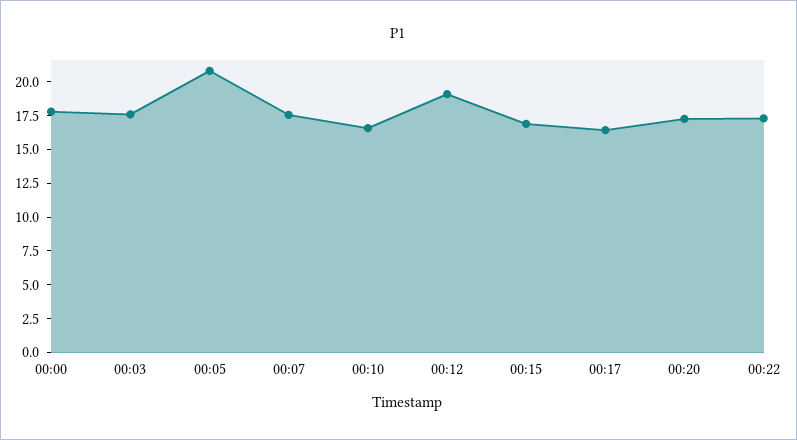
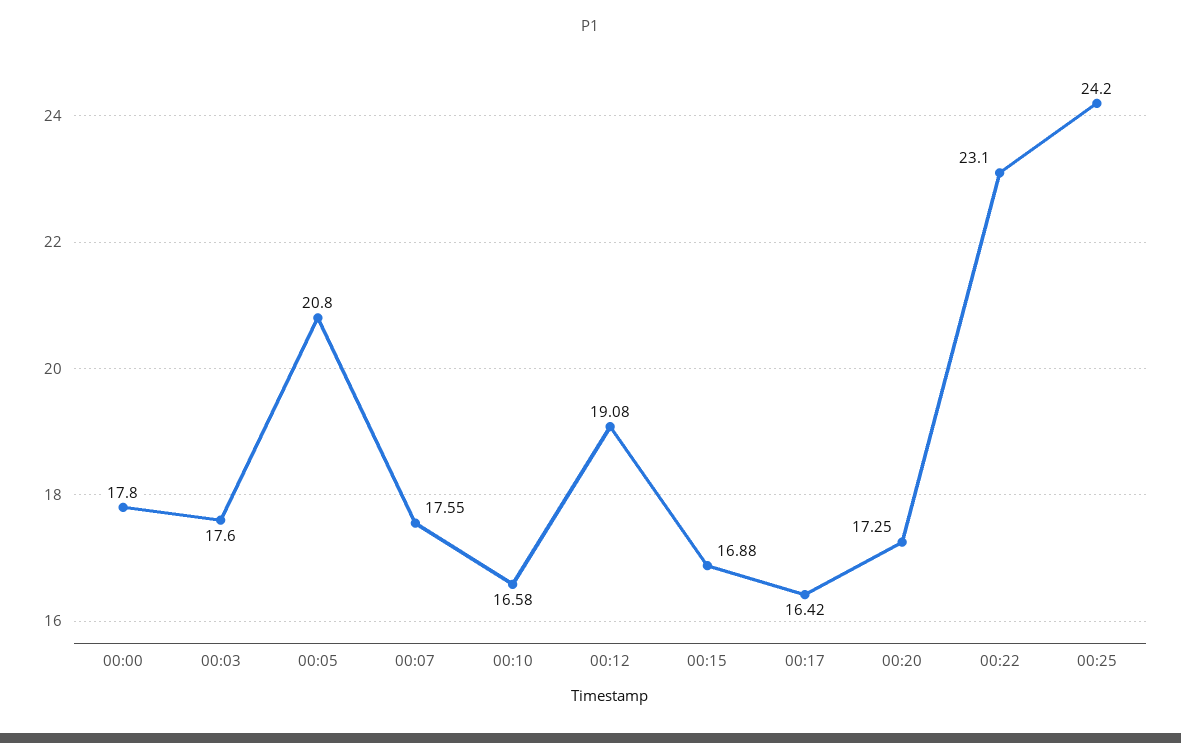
00:22: 17.5 -> 23.1
00:25: none -> 24.2

